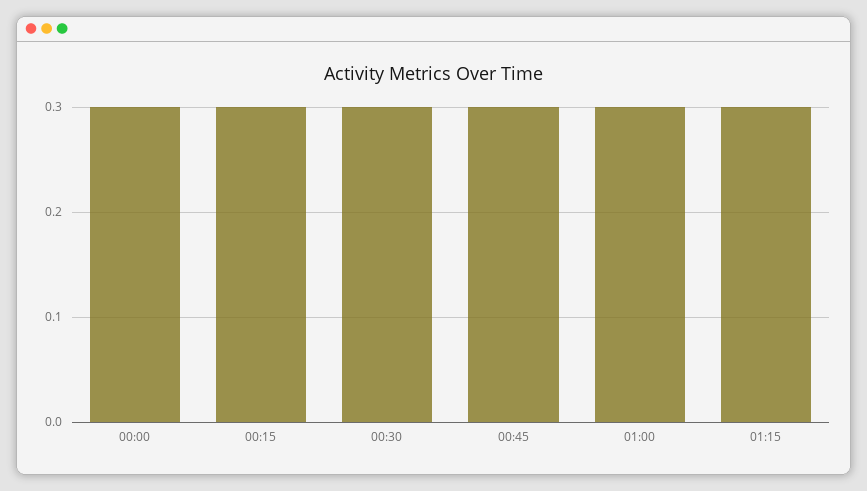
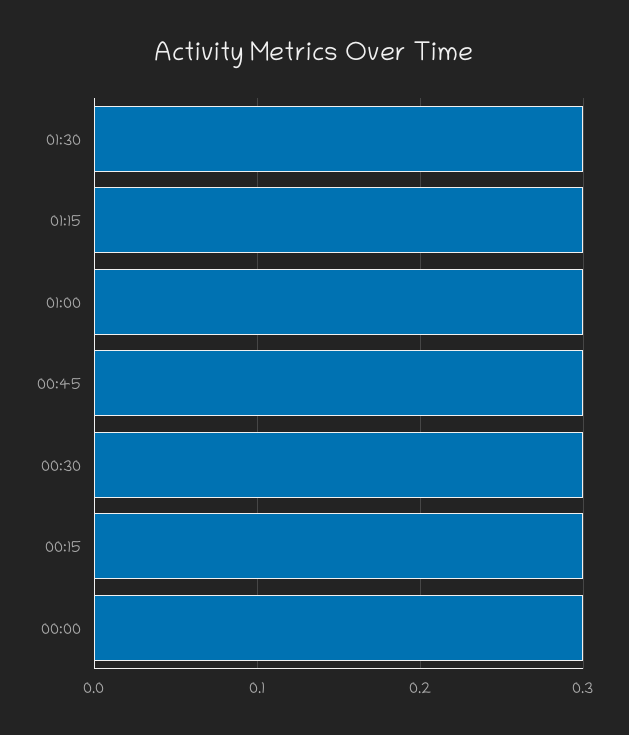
01:30: none -> 0.3

